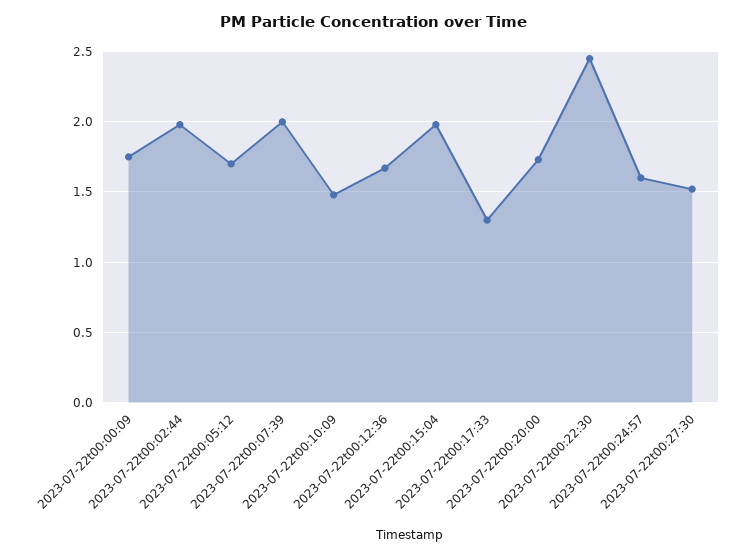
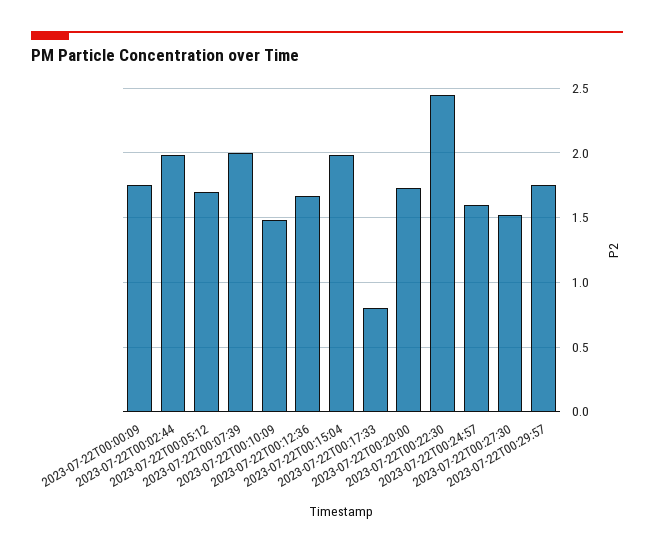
2023-07-22t00:17:33: 1.3 -> 0.8
2023-07-22T00:29:57: none -> 1.75

